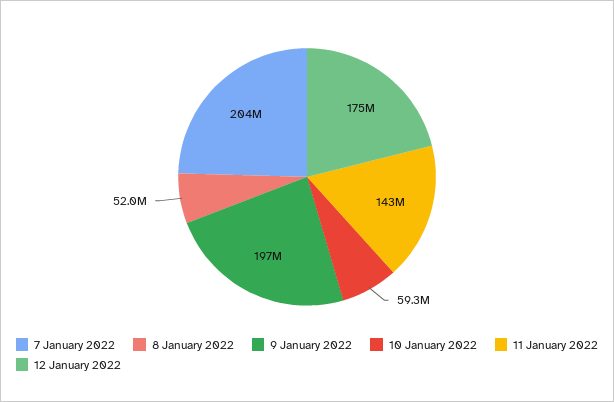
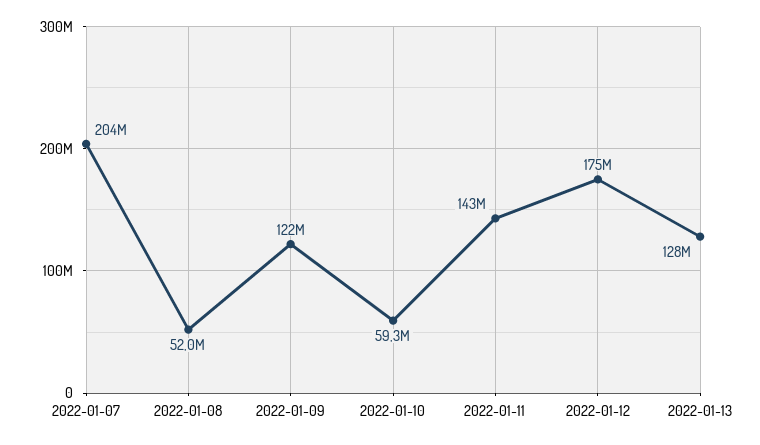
9 January 2022: 197000000 -> 122000000
2022-01-13: none -> 128000000

